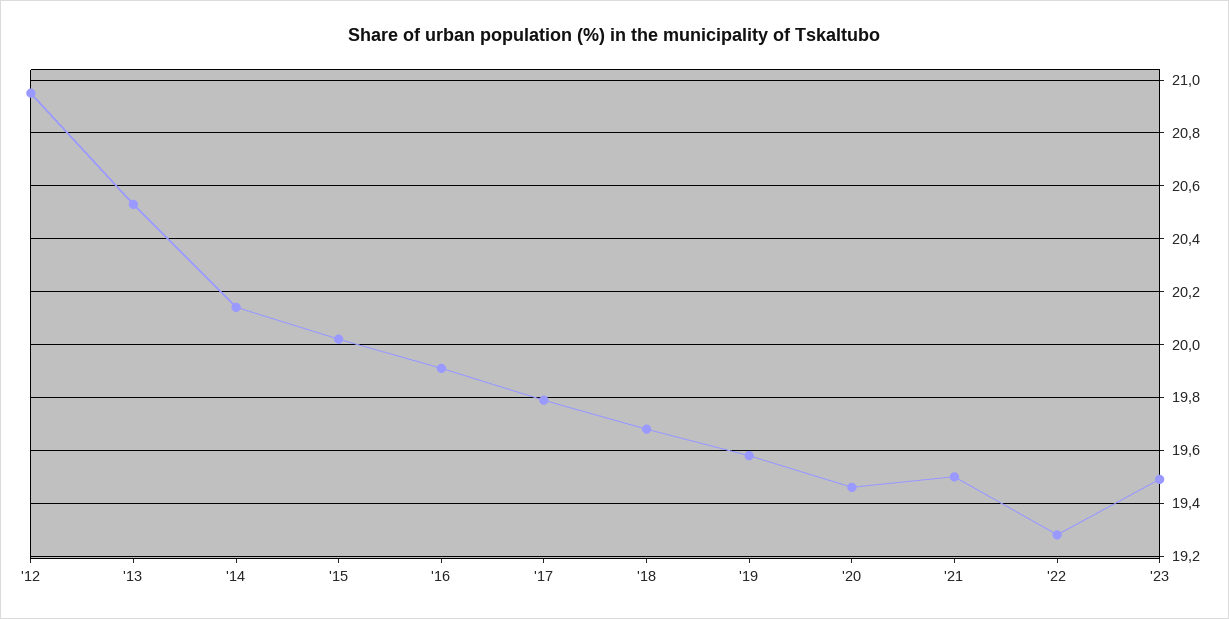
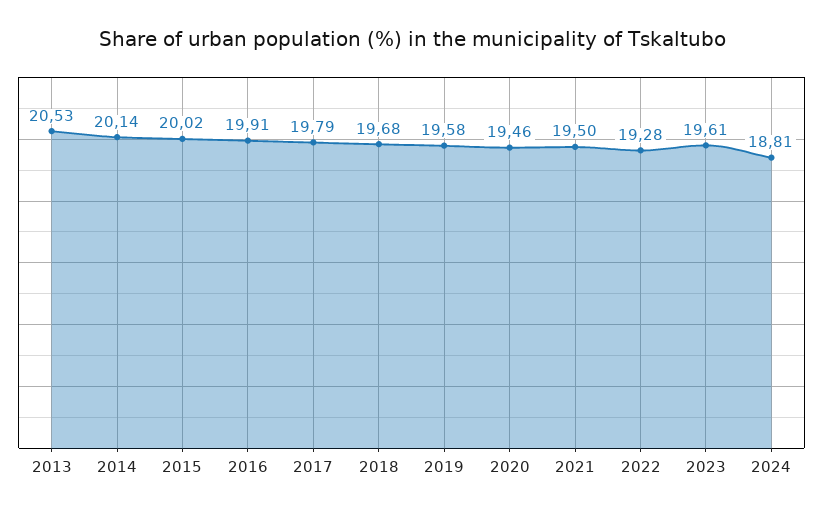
'12: 20.95 -> none
'23: 19.5 -> 19.61
2024: none -> 18.81

